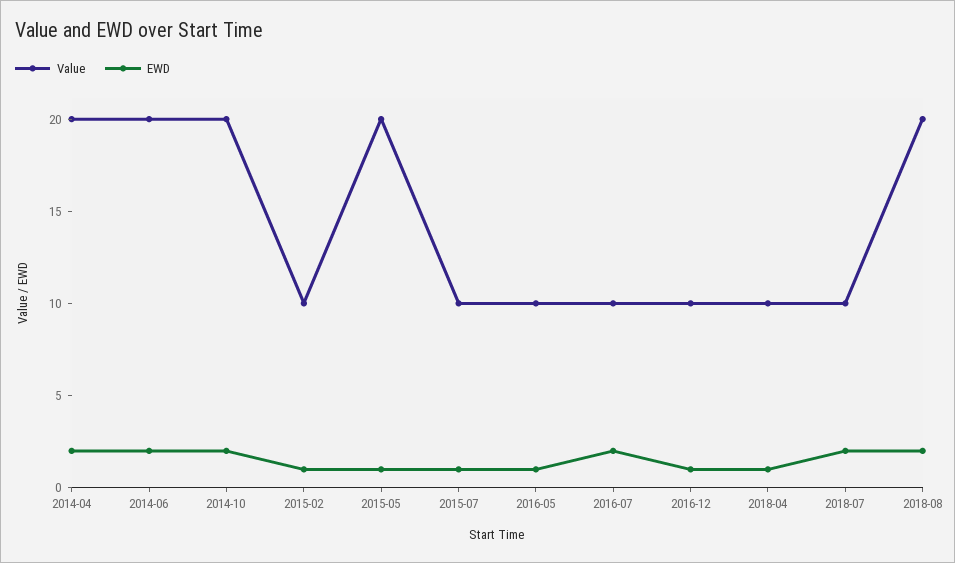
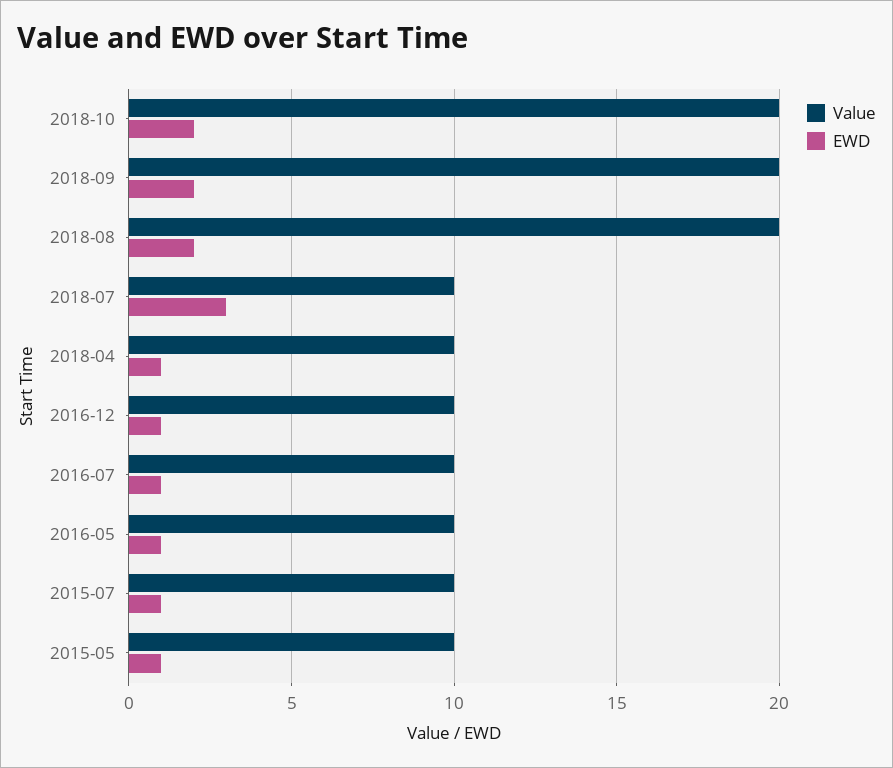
Value, 2014-04: 20 -> none
EWD, 2014-04: 2 -> none
Value, 2014-06: 20 -> none
EWD, 2014-06: 2 -> none
Value, 2014-10: 20 -> none
EWD, 2014-10: 2 -> none
Value, 2015-02: 10 -> none
EWD, 2015-02: 1 -> none
Value, 2015-05: 20 -> 10
EWD, 2016-07: 2 -> 1
EWD, 2018-07: 2 -> 3
Value, 2018-10: none -> 20
EWD, 2018-10: none -> 2
Value, 2018-09: none -> 20
EWD, 2018-09: none -> 2

